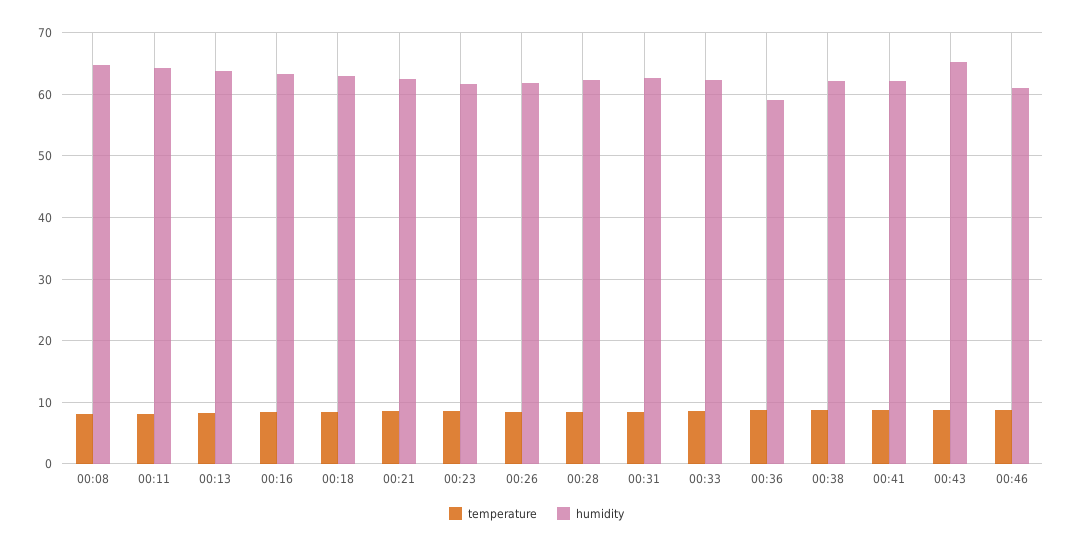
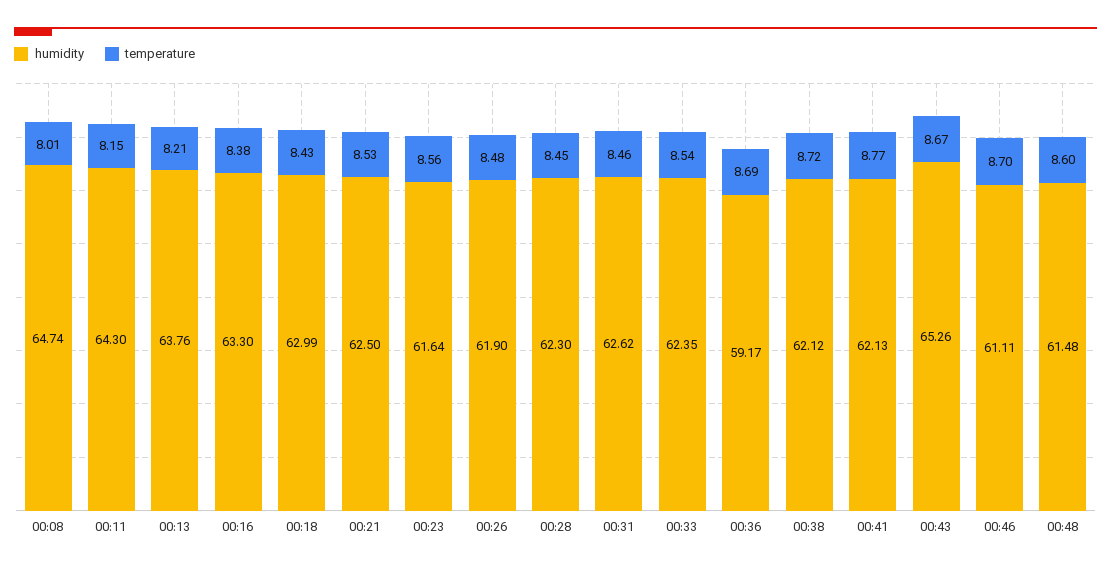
humidity, 00:48: none -> 61.48
temperature, 00:48: none -> 8.6

